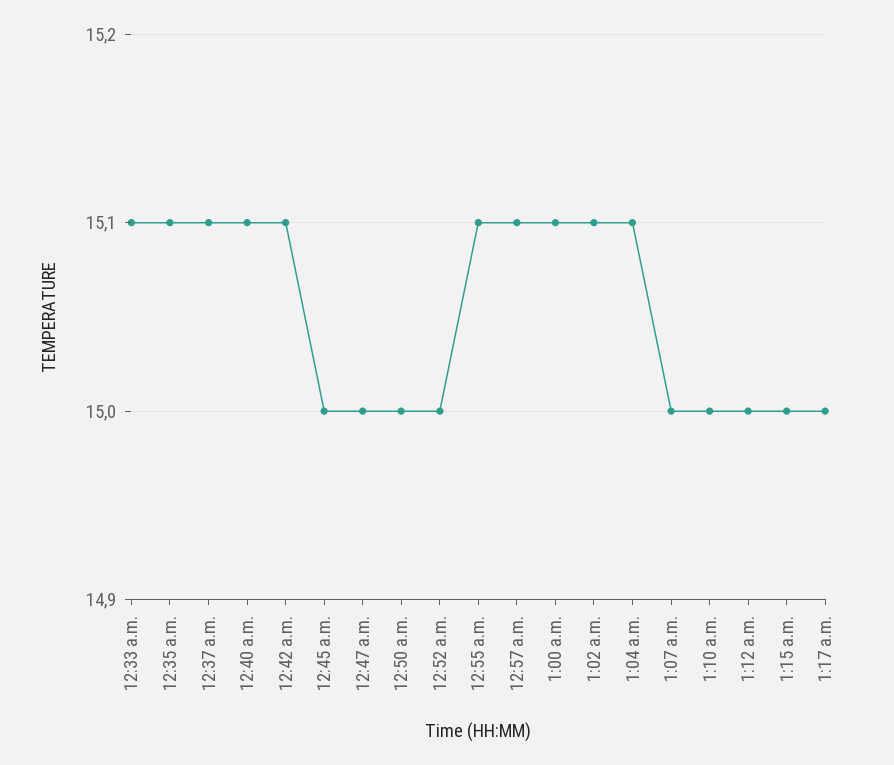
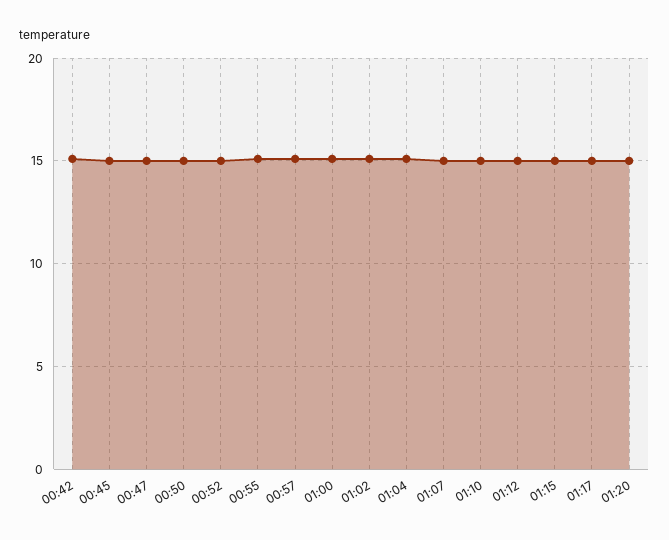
12:33 a.m.: 15.1 -> none
12:35 a.m.: 15.1 -> none
12:37 a.m.: 15.1 -> none
12:40 a.m.: 15.1 -> none
01:20: none -> 15

